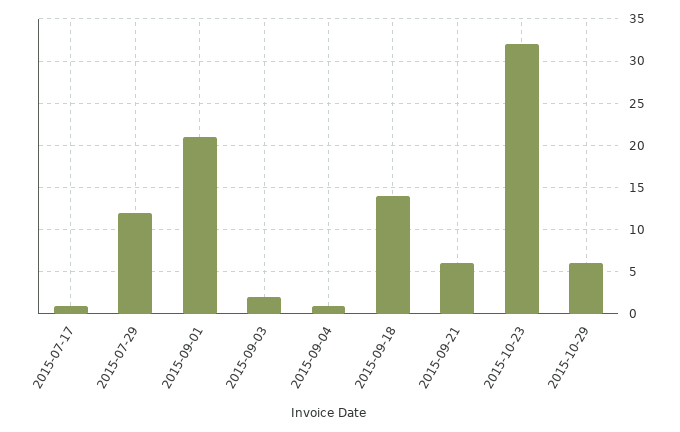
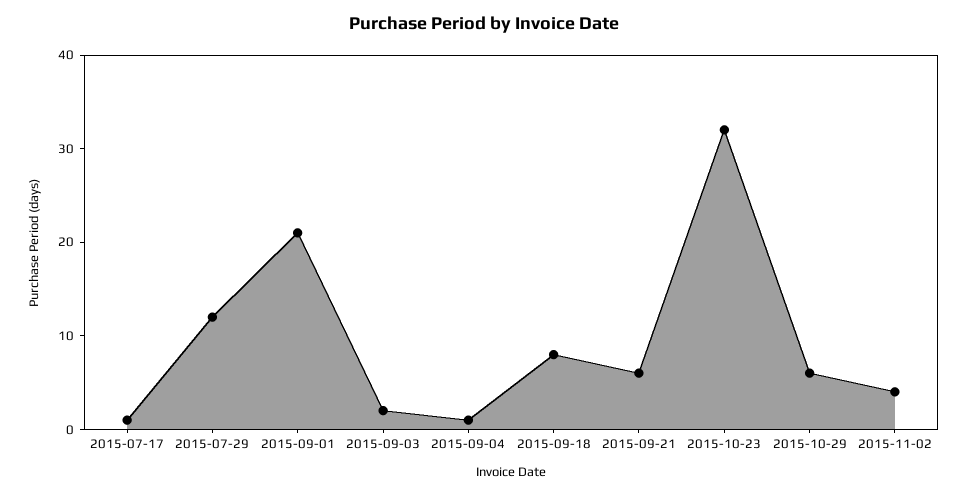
2015-09-18: 14 -> 8
2015-11-02: none -> 4

